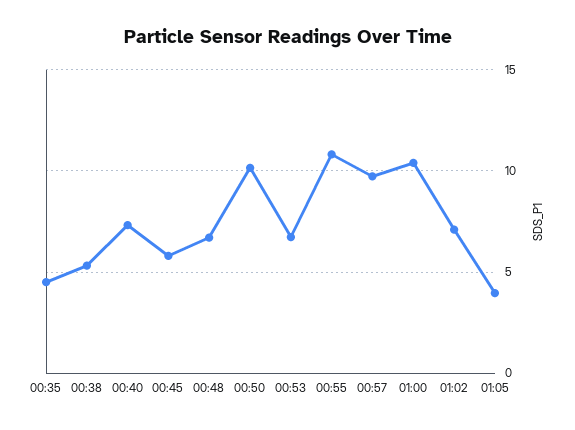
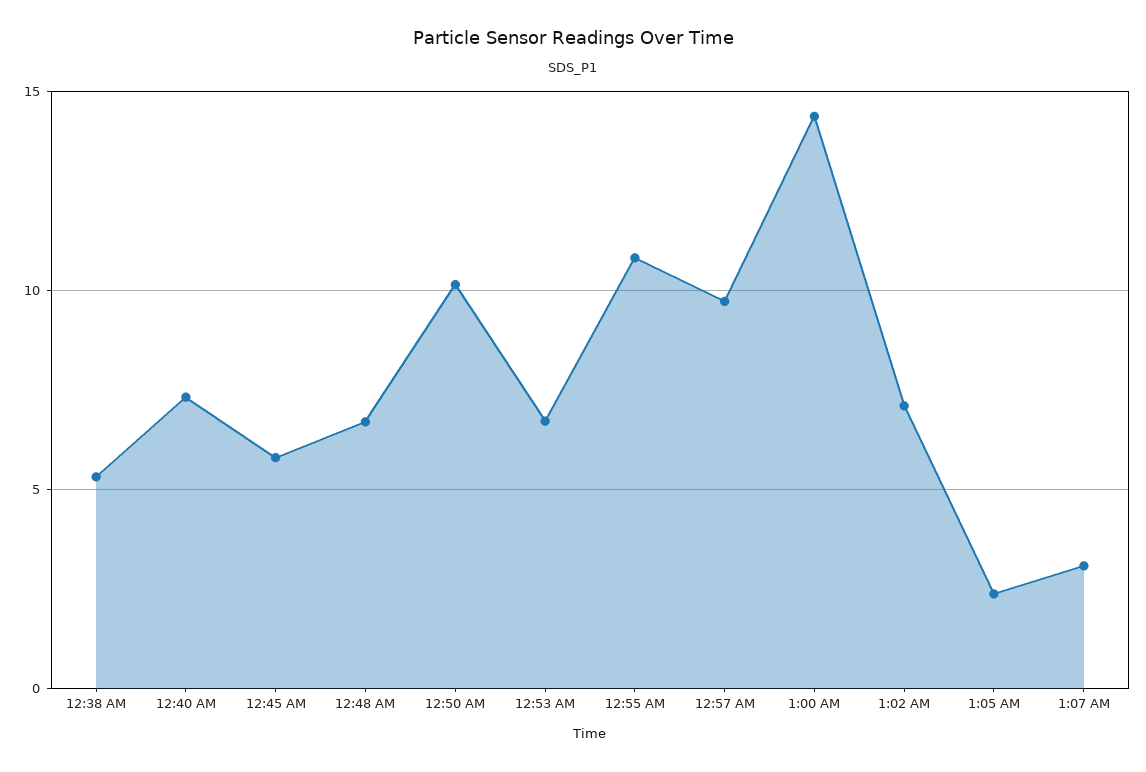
00:35: 4.5 -> none
01:00: 10.5 -> 14.5
01:05: 4 -> 2.5
1:07 AM: none -> 3

